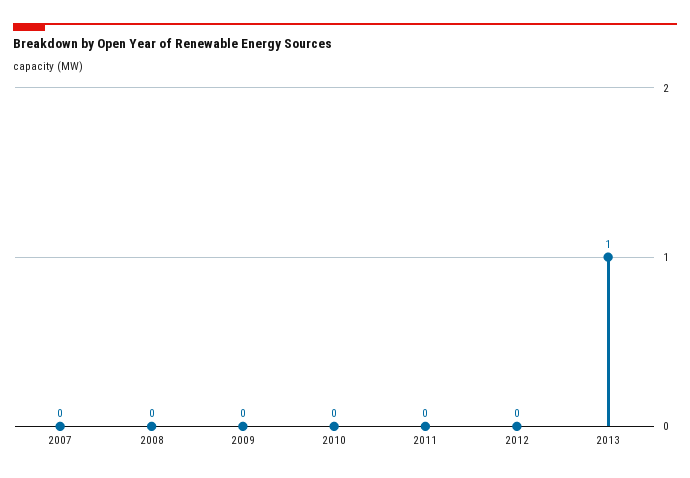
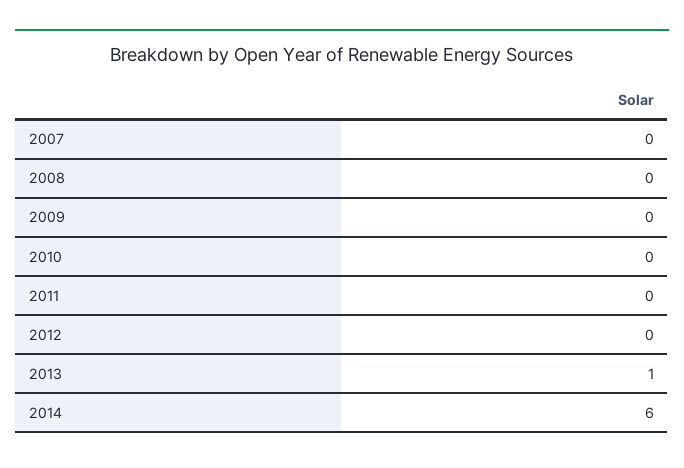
2014: none -> 6

